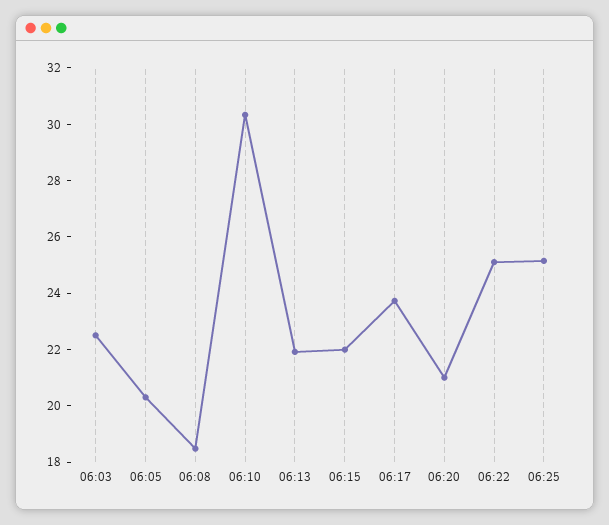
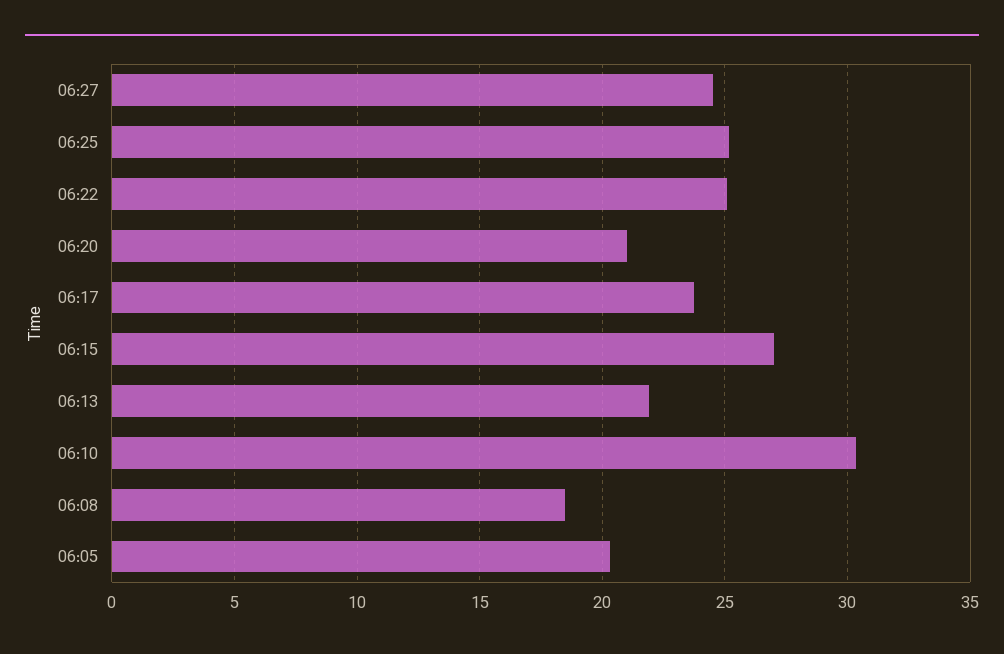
06:03: 22.5 -> none
06:15: 22 -> 27
06:27: none -> 24.5

